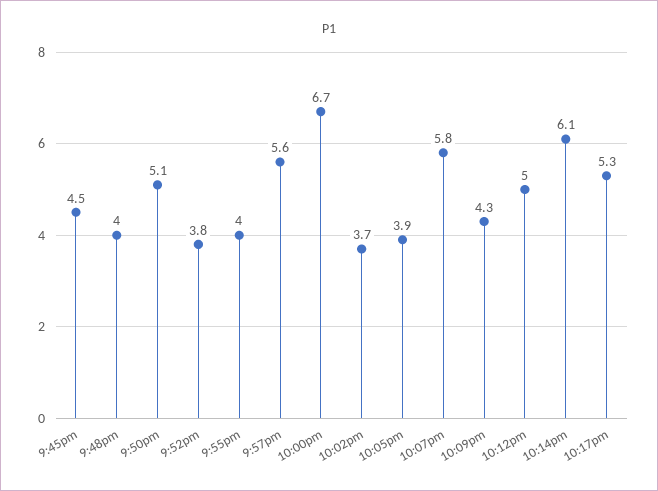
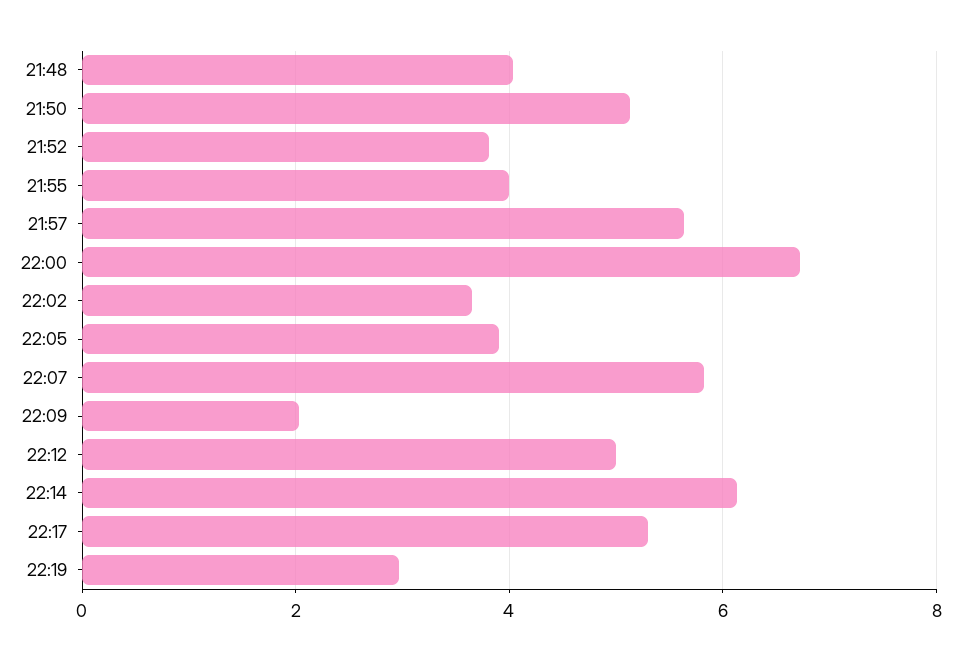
9:45pm: 4.5 -> none
10:09pm: 4.3 -> 2
22:19: none -> 3

